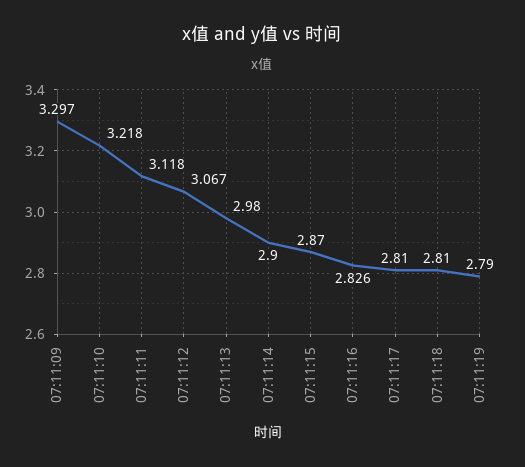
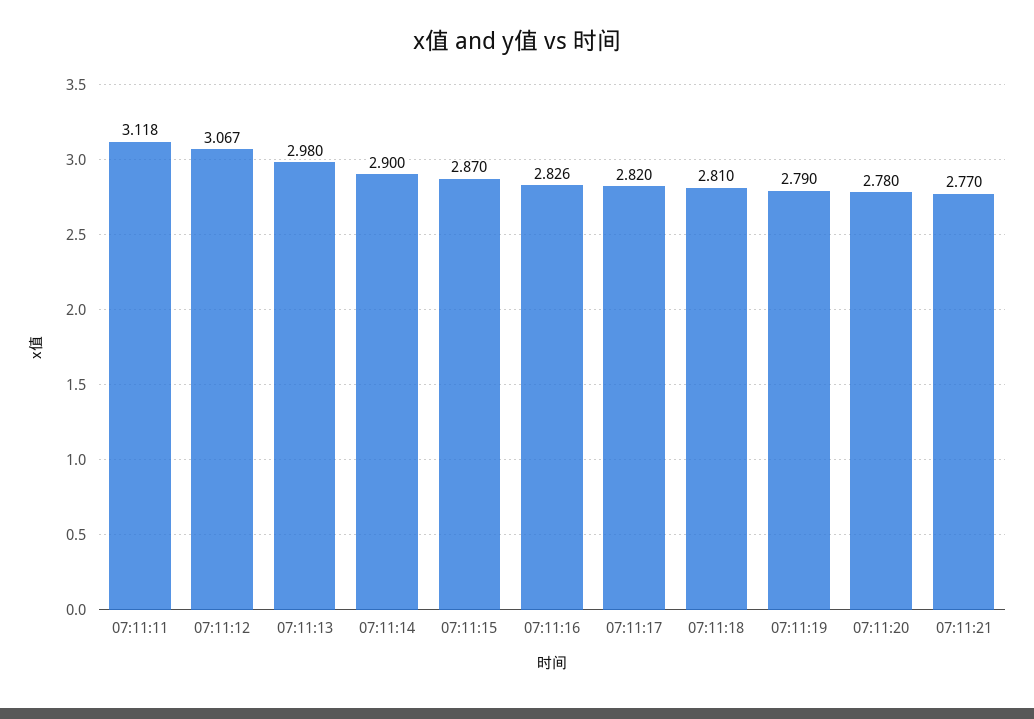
07:11:09: 3.297 -> none
07:11:10: 3.218 -> none
07:11:17: 2.81 -> 2.82
07:11:20: none -> 2.78
07:11:21: none -> 2.77

